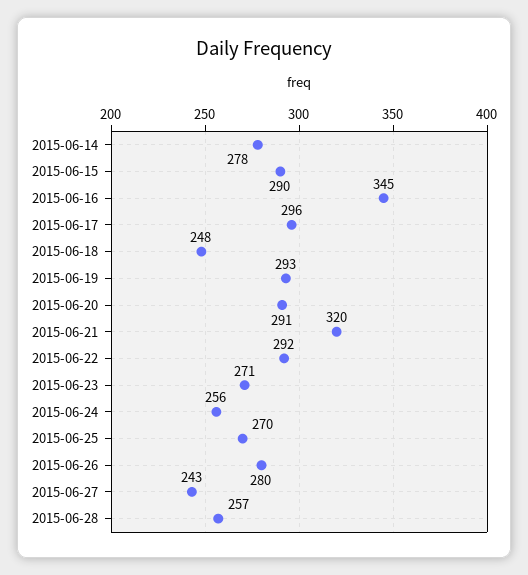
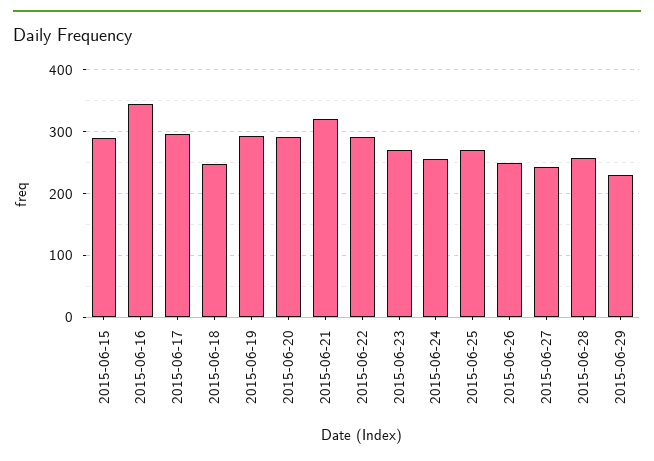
2015-06-14: 278 -> none
2015-06-26: 280 -> 250
2015-06-29: none -> 230

